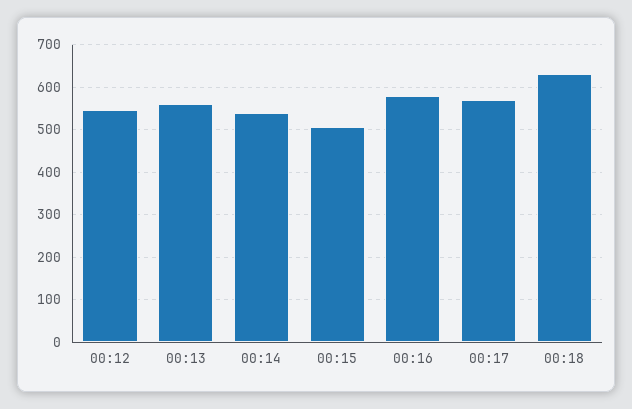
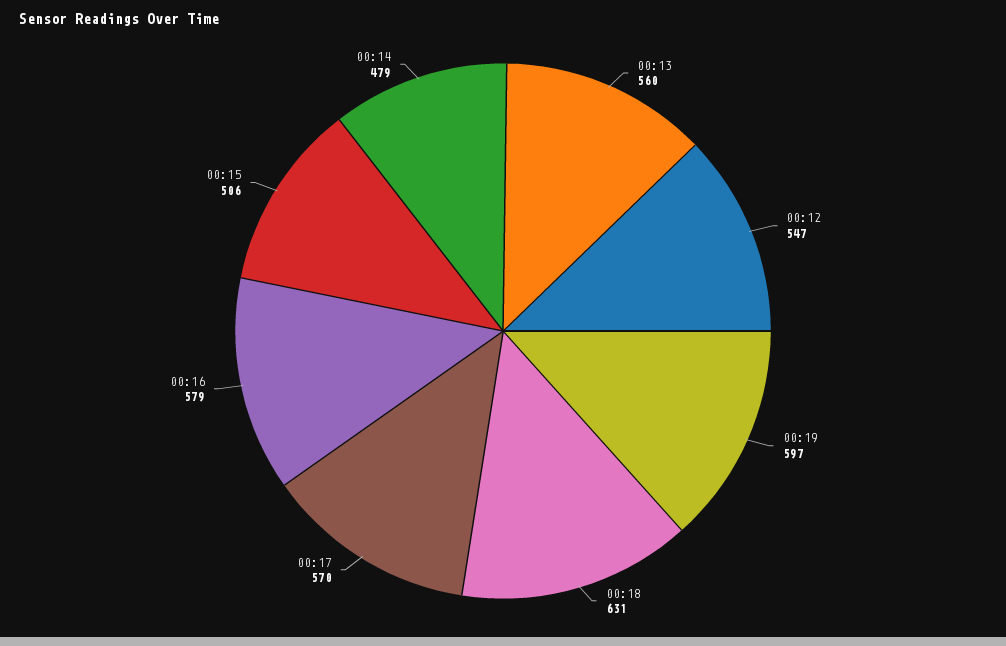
00:14: 540 -> 479
00:19: none -> 597

